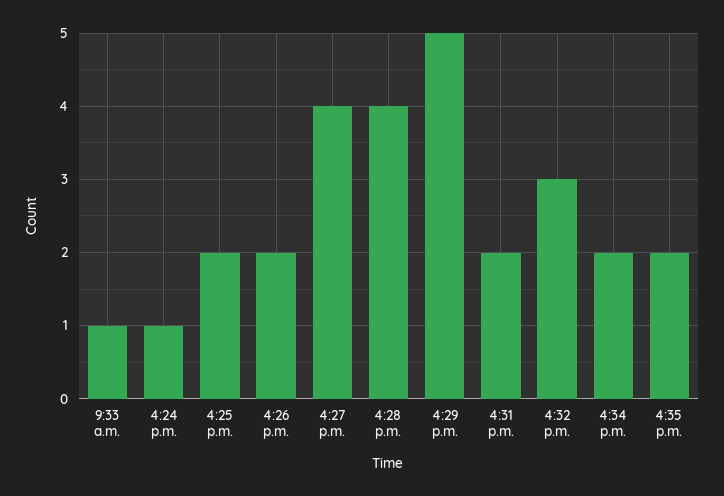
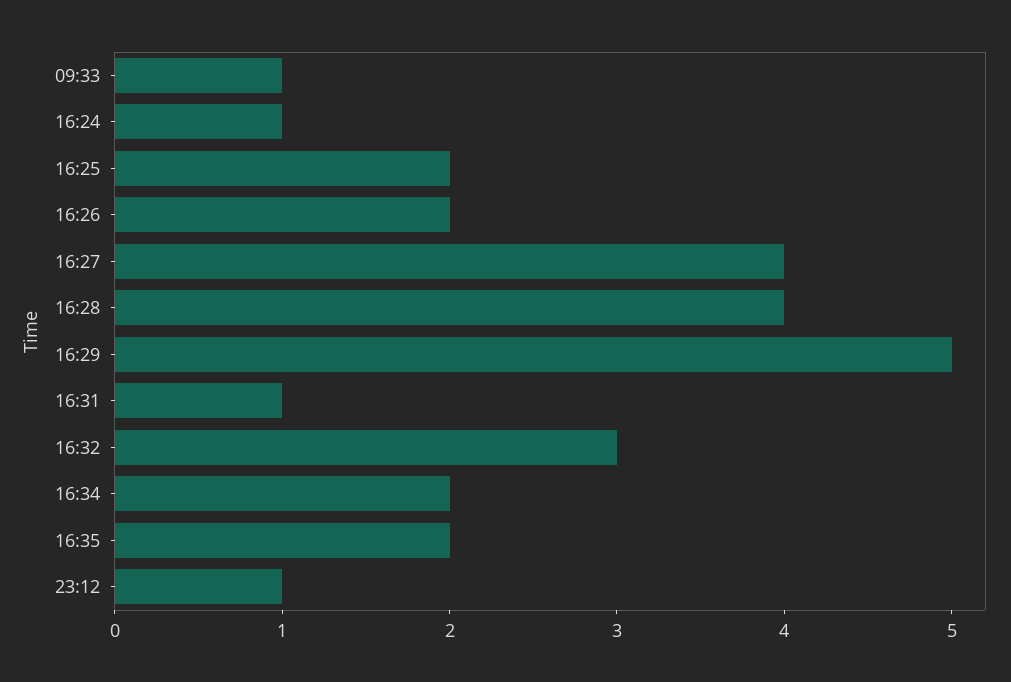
4:31 p.m.: 2 -> 1
23:12: none -> 1

